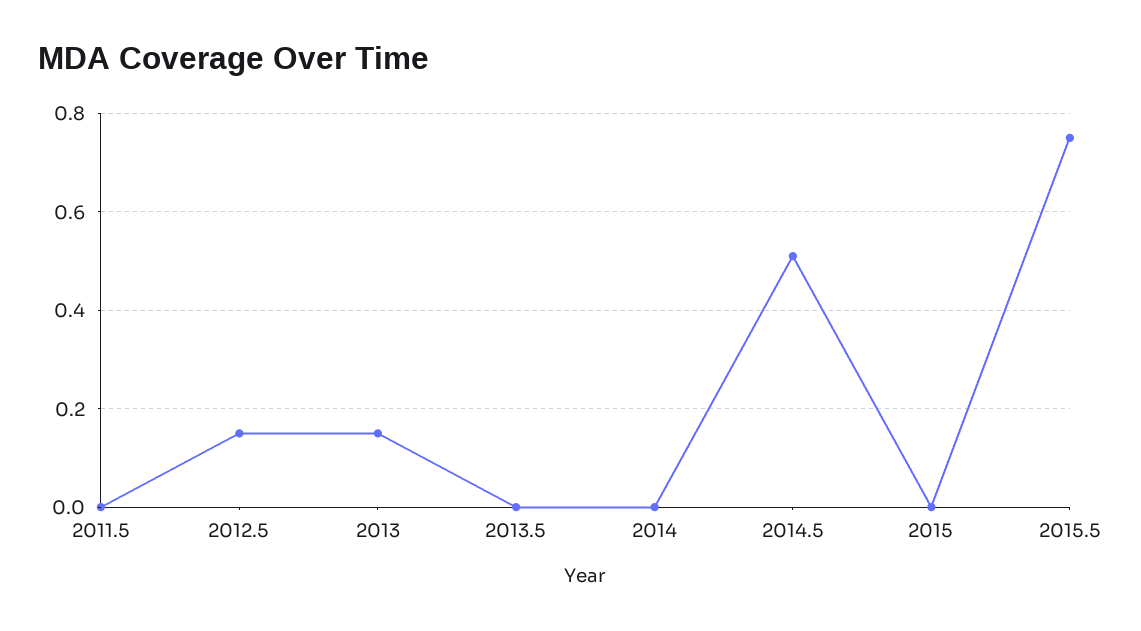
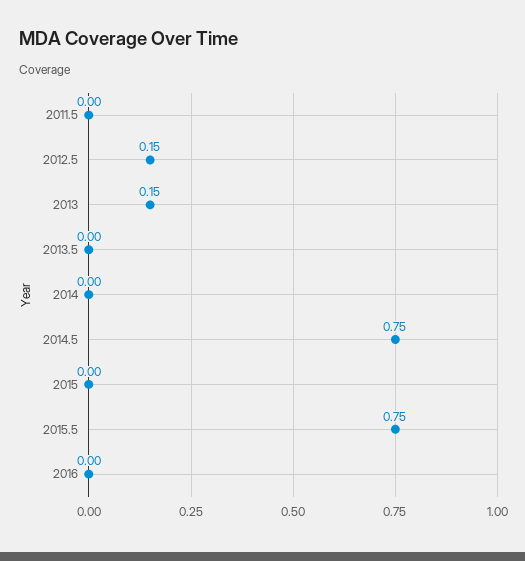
2014.5: 0.5 -> 0.75
2016: none -> 0

